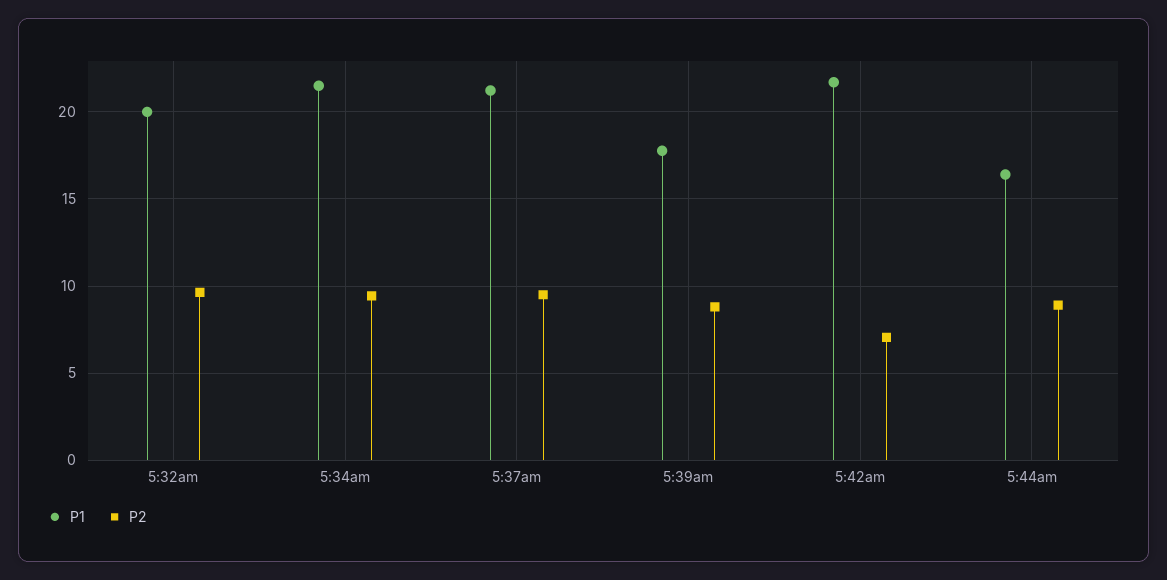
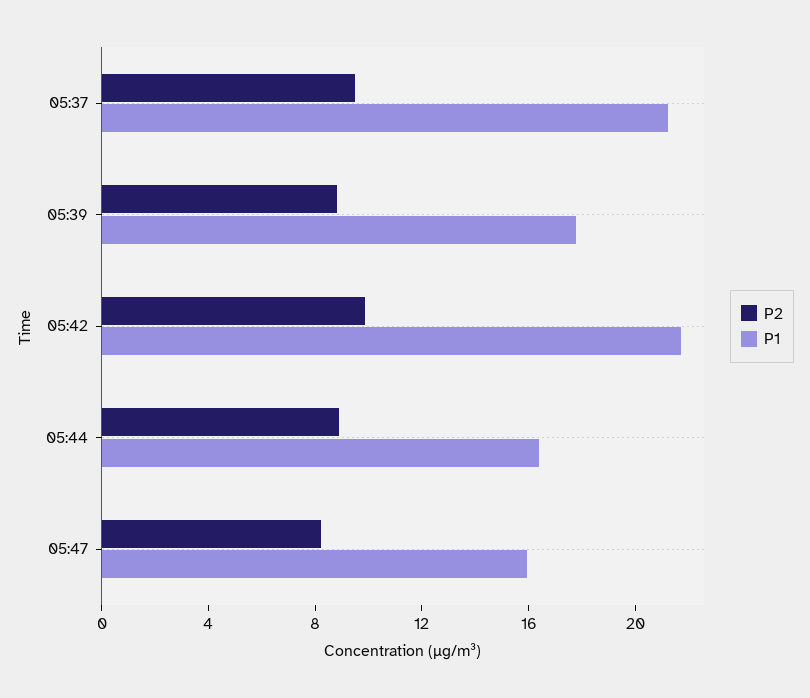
P1, 5:32am: 20 -> none
P2, 5:32am: 9.5 -> none
P1, 5:34am: 21.5 -> none
P2, 5:34am: 9.5 -> none
P2, 5:42am: 7 -> 10
P2, 05:47: none -> 8
P1, 05:47: none -> 16

